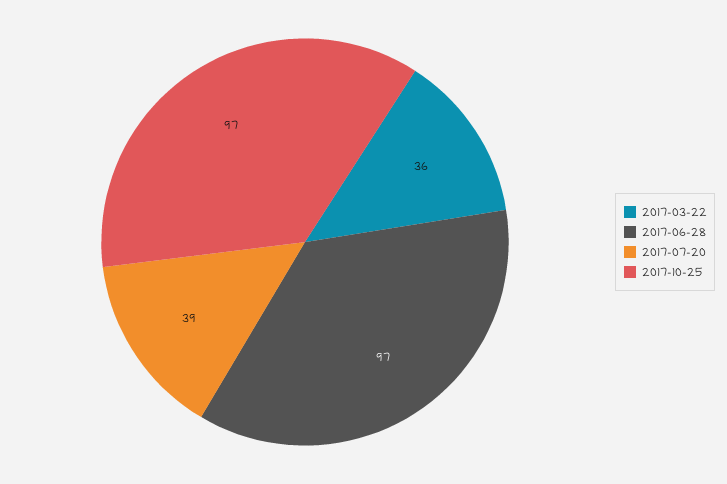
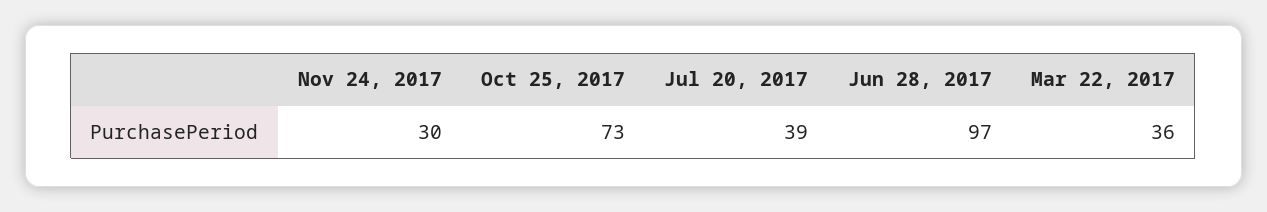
2017-10-25: 97 -> 73
Nov 24, 2017: none -> 30

